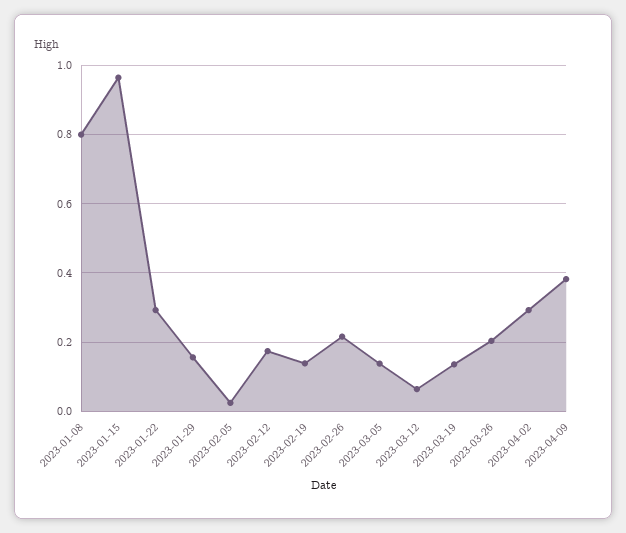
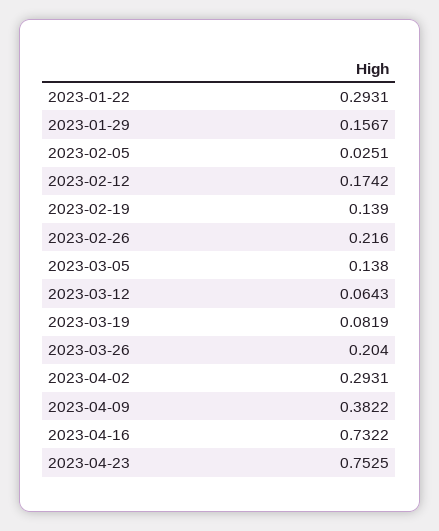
2023-01-08: 0.8 -> none
2023-01-15: 0.96 -> none
2023-03-19: 0.14 -> 0.0819
2023-04-16: none -> 0.7322
2023-04-23: none -> 0.7525

